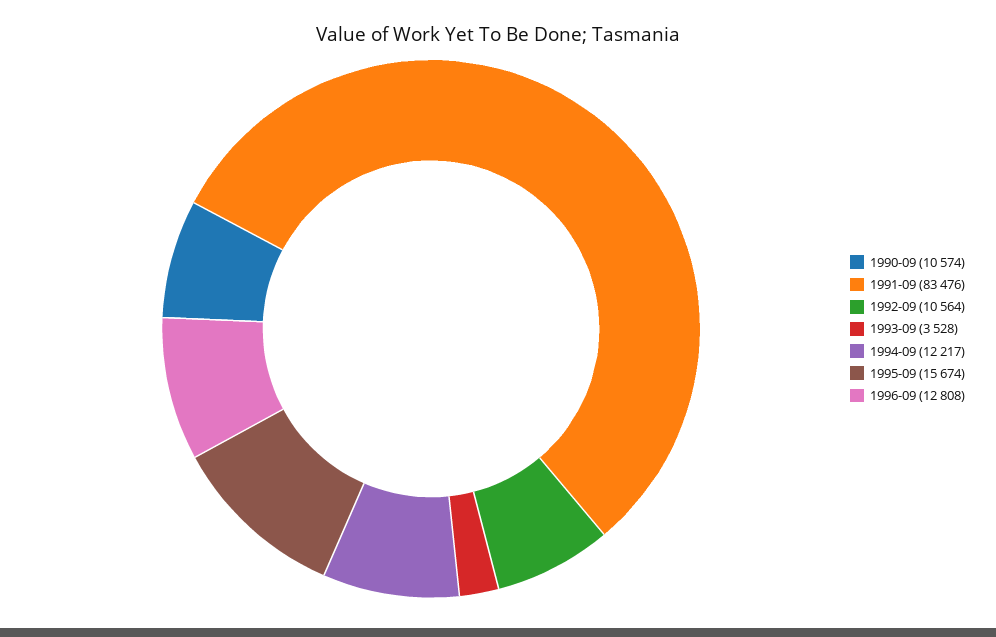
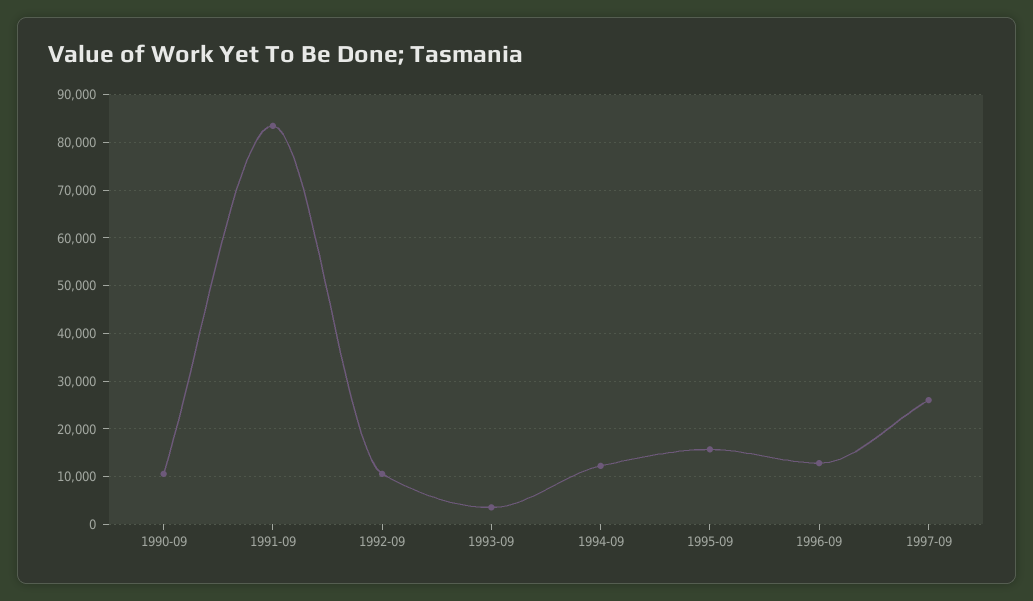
1997-09: none -> 26000

